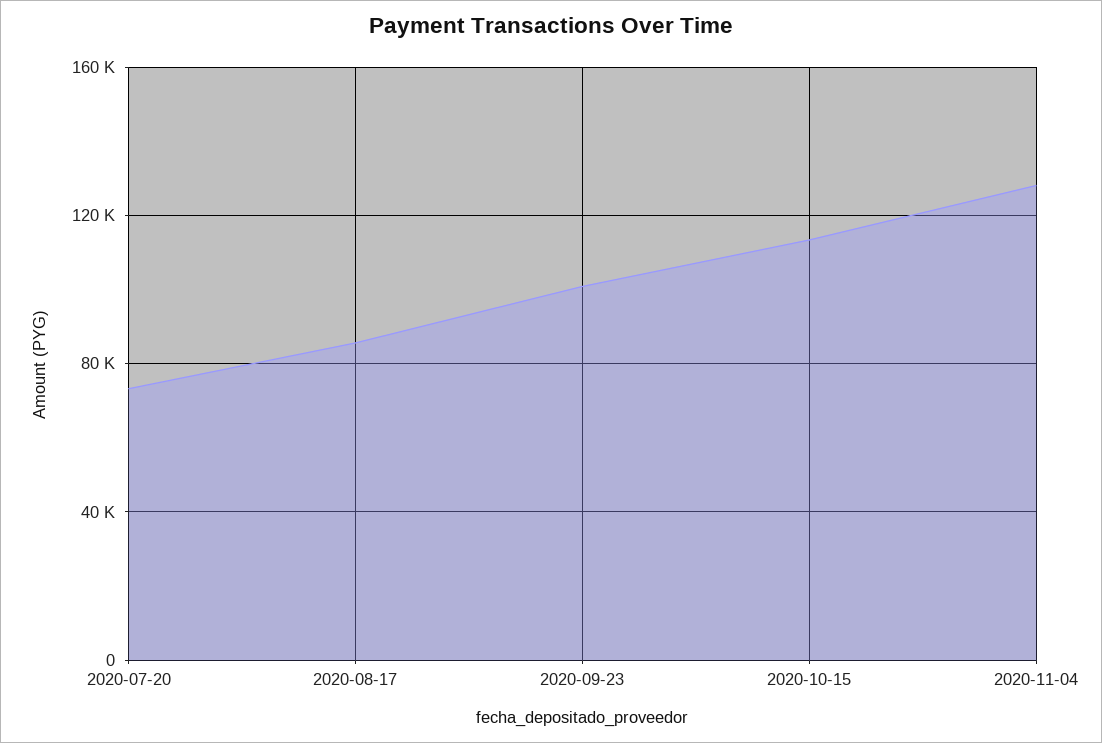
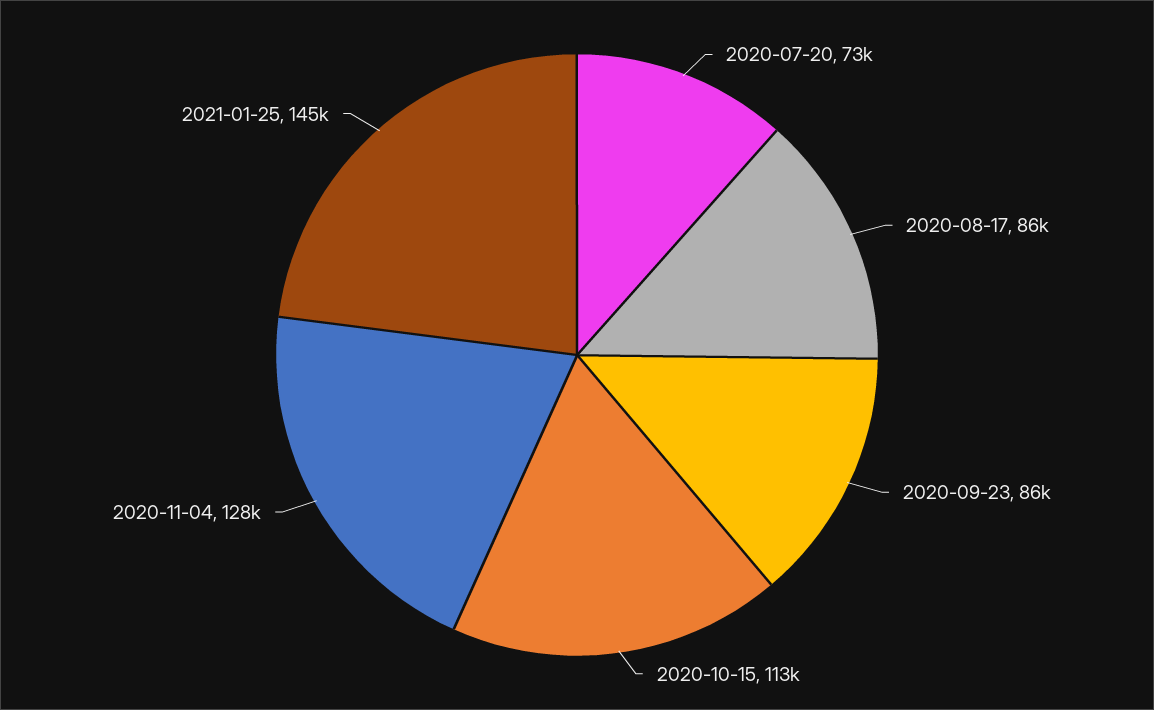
2020-09-23: 100000 -> 86000
2021-01-25: none -> 145000

